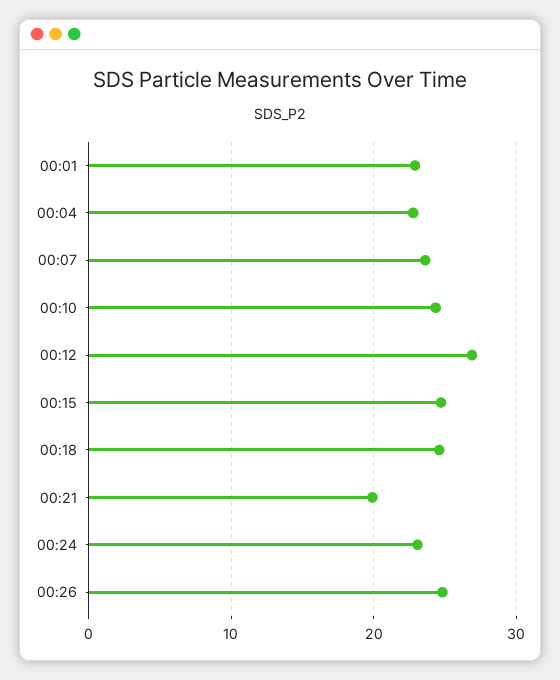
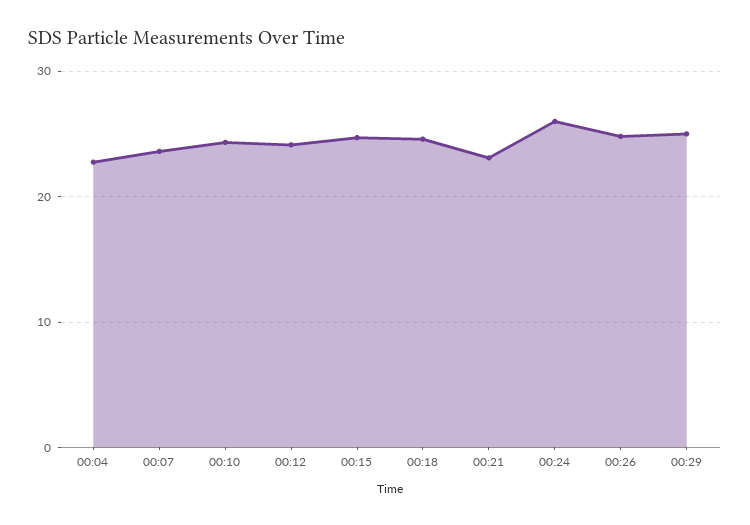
00:01: 23 -> none
00:12: 27 -> 24
00:21: 20 -> 23
00:24: 23 -> 26
00:29: none -> 25

